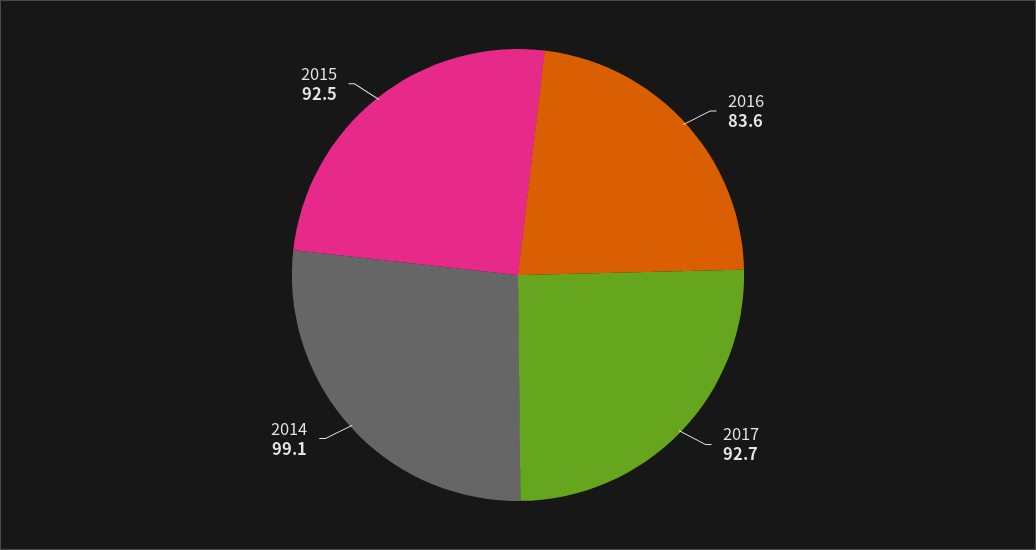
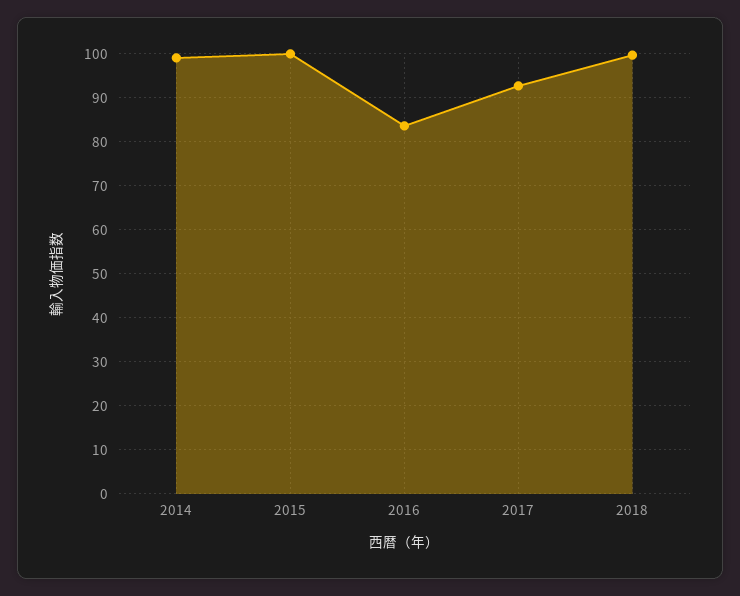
2015: 92.5 -> 100
2018: none -> 100

